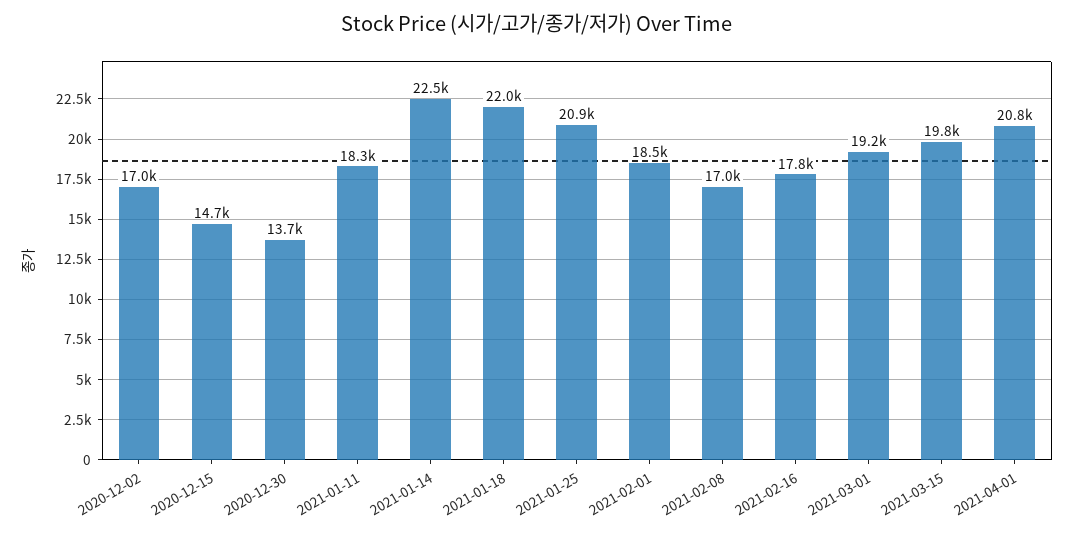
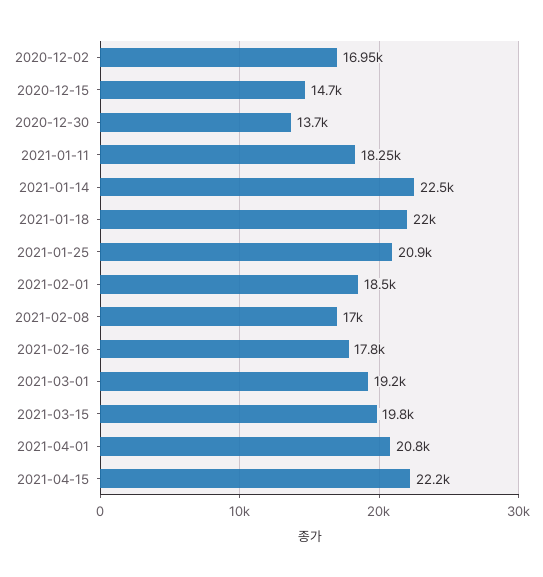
2021-04-15: none -> 22200

